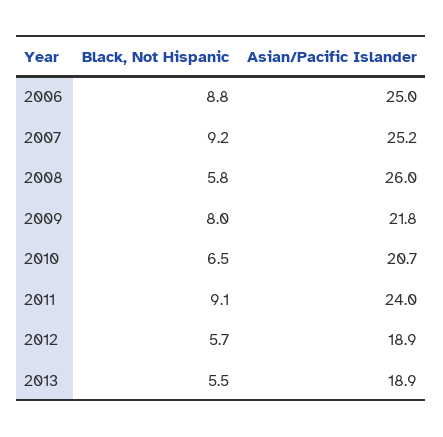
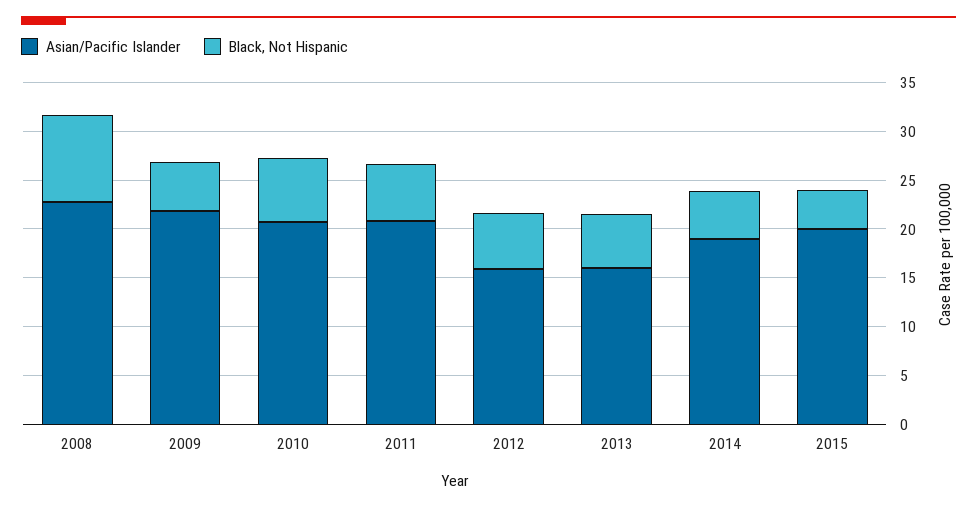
Black, Not Hispanic, 2006: 8.8 -> none
Asian/Pacific Islander, 2006: 25 -> none
Black, Not Hispanic, 2007: 9.2 -> none
Asian/Pacific Islander, 2007: 25.2 -> none
Black, Not Hispanic, 2008: 5.8 -> 9
Asian/Pacific Islander, 2008: 26 -> 23
Black, Not Hispanic, 2009: 8 -> 5
Black, Not Hispanic, 2011: 9.1 -> 6
Asian/Pacific Islander, 2011: 24 -> 21
Asian/Pacific Islander, 2012: 18.9 -> 16
Asian/Pacific Islander, 2013: 18.9 -> 16
Asian/Pacific Islander, 2014: none -> 19
Black, Not Hispanic, 2014: none -> 5
Asian/Pacific Islander, 2015: none -> 20
Black, Not Hispanic, 2015: none -> 4

